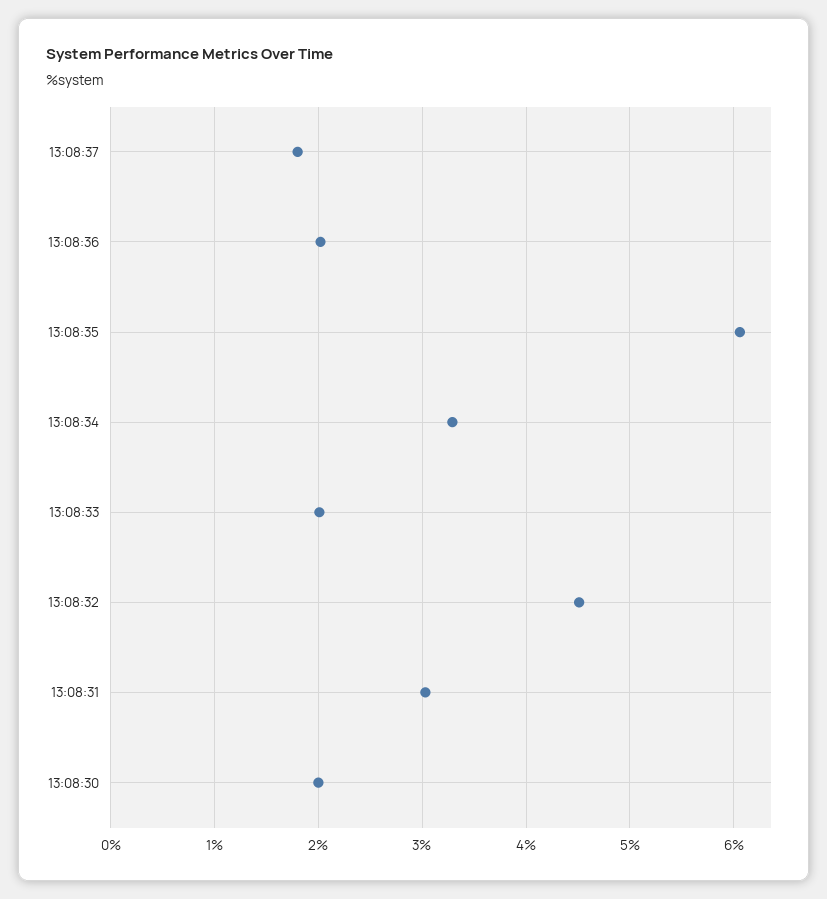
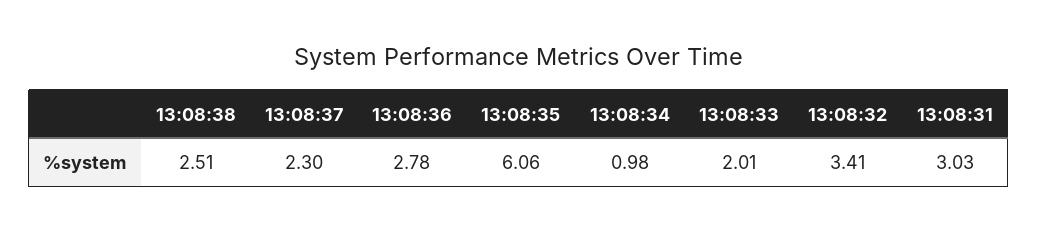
13:08:37: 1.8 -> 2.3
13:08:36: 2 -> 2.78
13:08:34: 3.3 -> 0.98
13:08:32: 4.5 -> 3.41
13:08:30: 2 -> none
13:08:38: none -> 2.51

